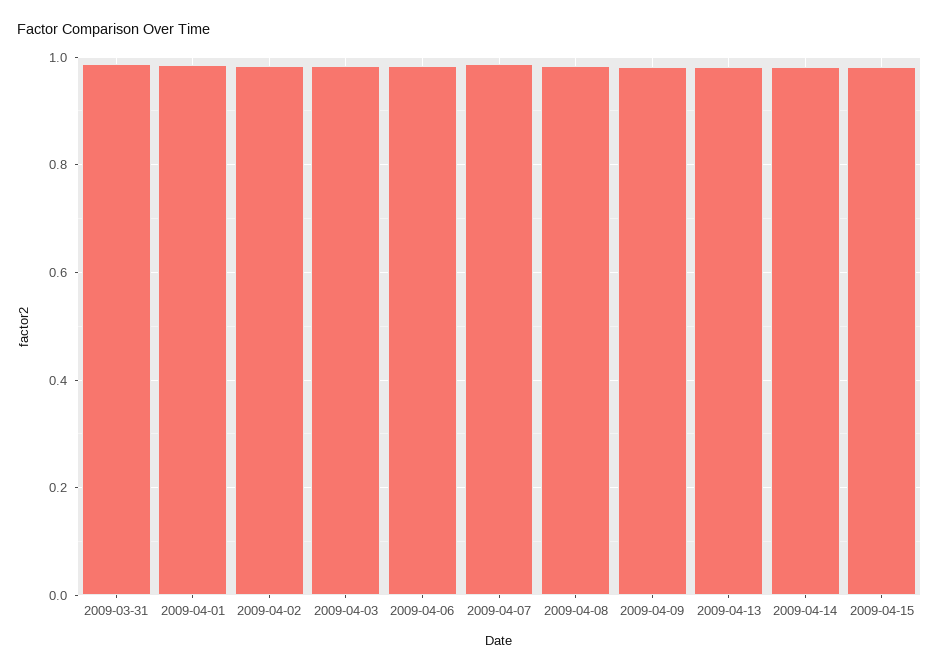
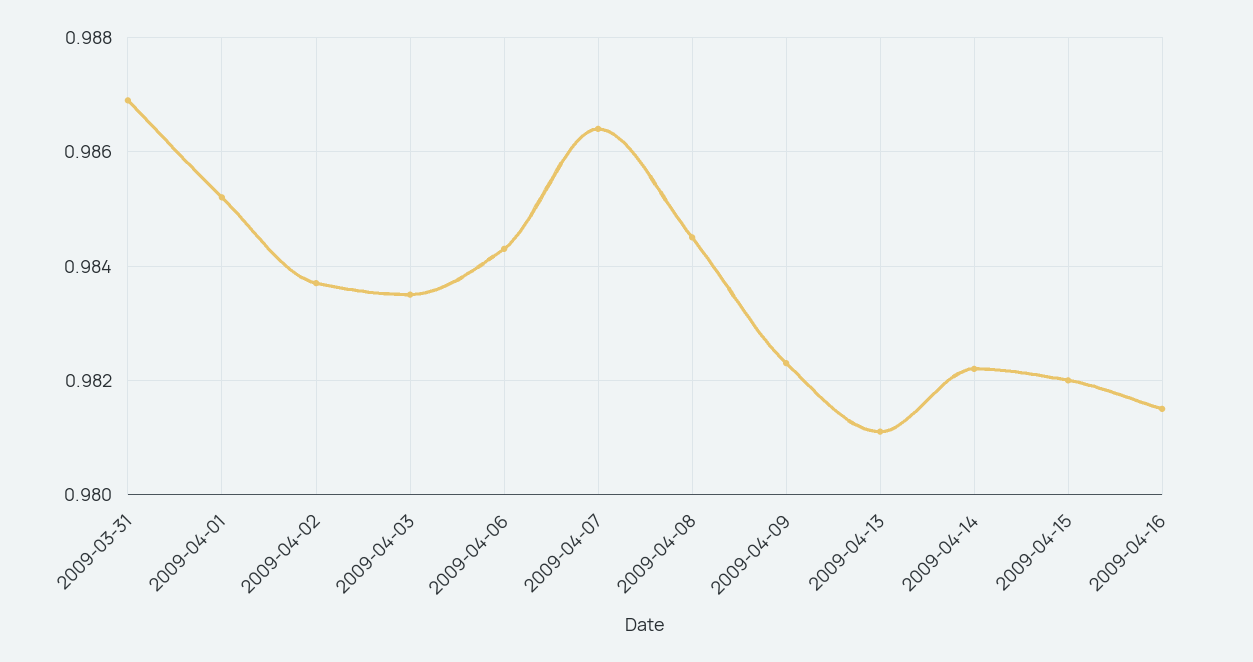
2009-04-16: none -> 0.9815

